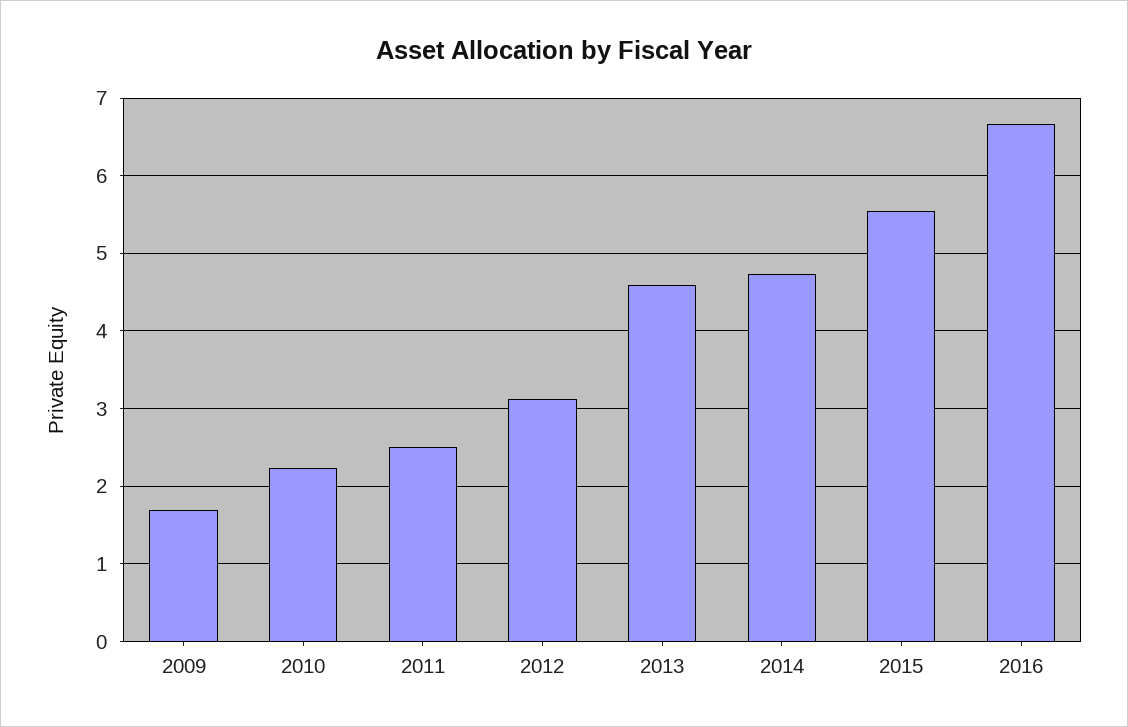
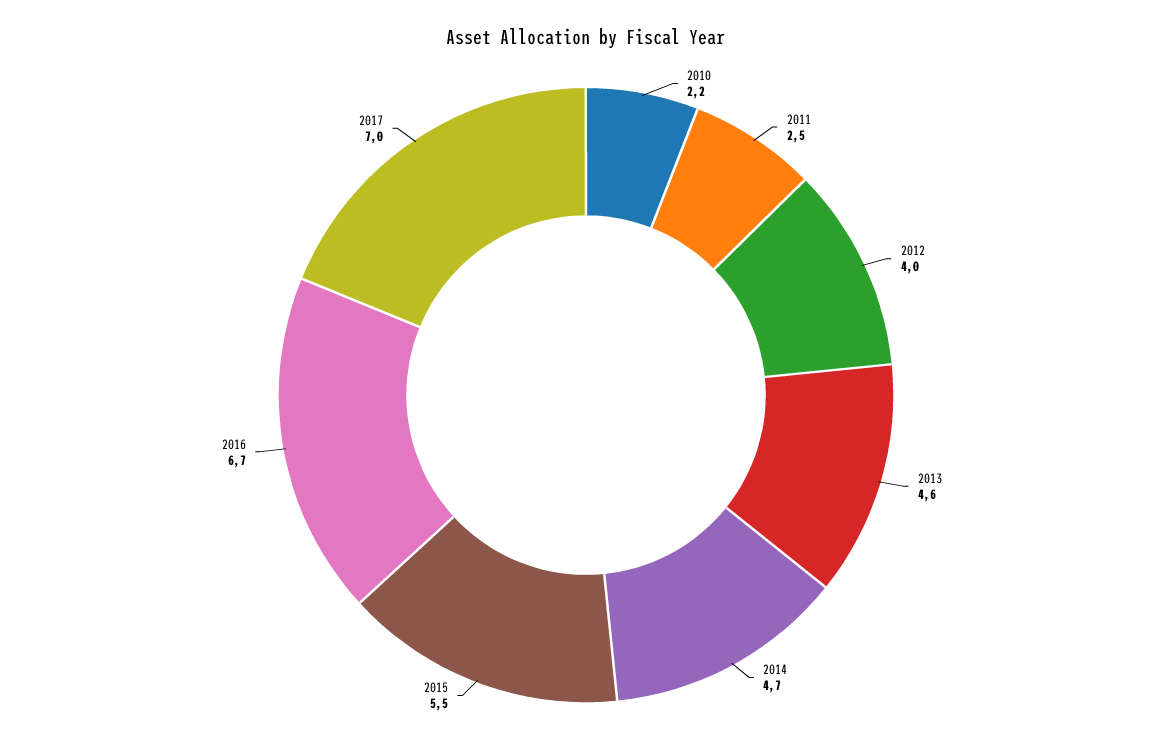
2009: 1.7 -> none
2012: 3.1 -> 4
2017: none -> 7

